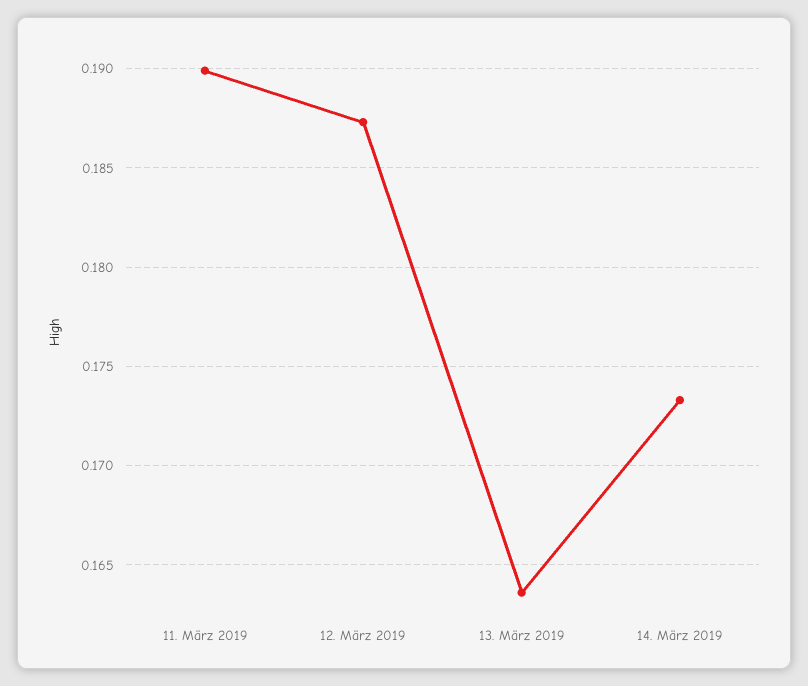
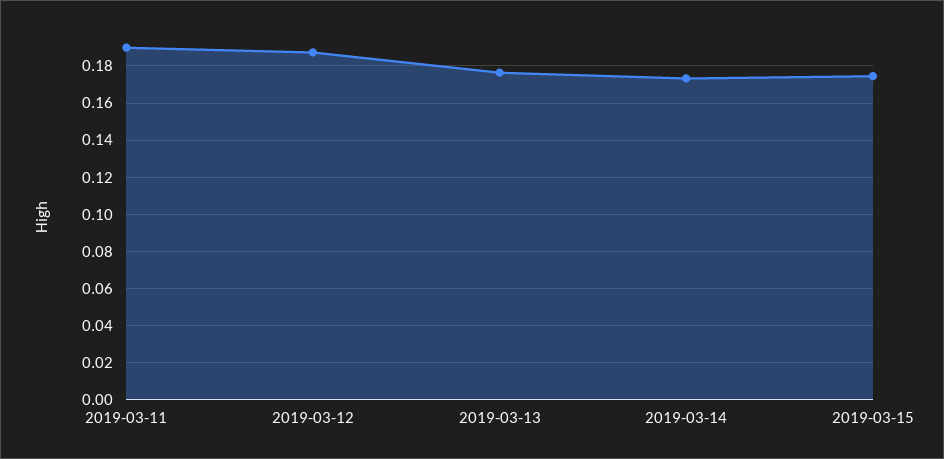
13. März 2019: 0.1635 -> 0.175
2019-03-15: none -> 0.175

